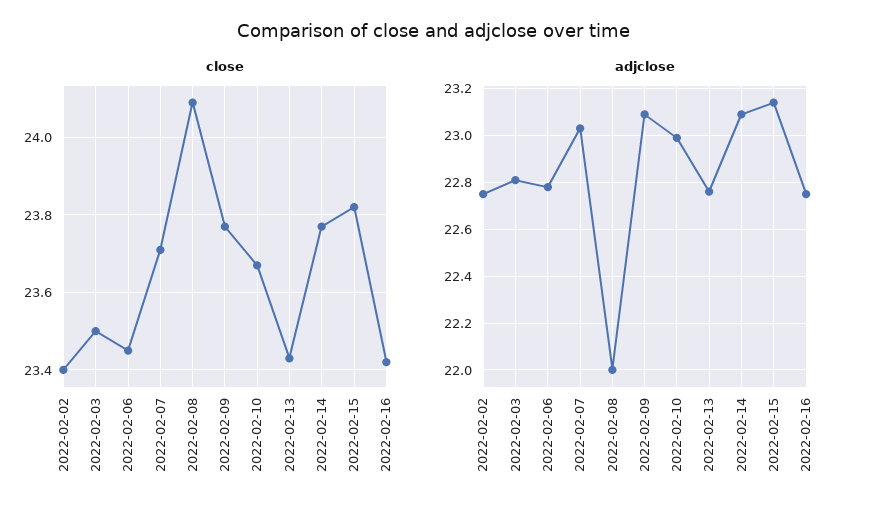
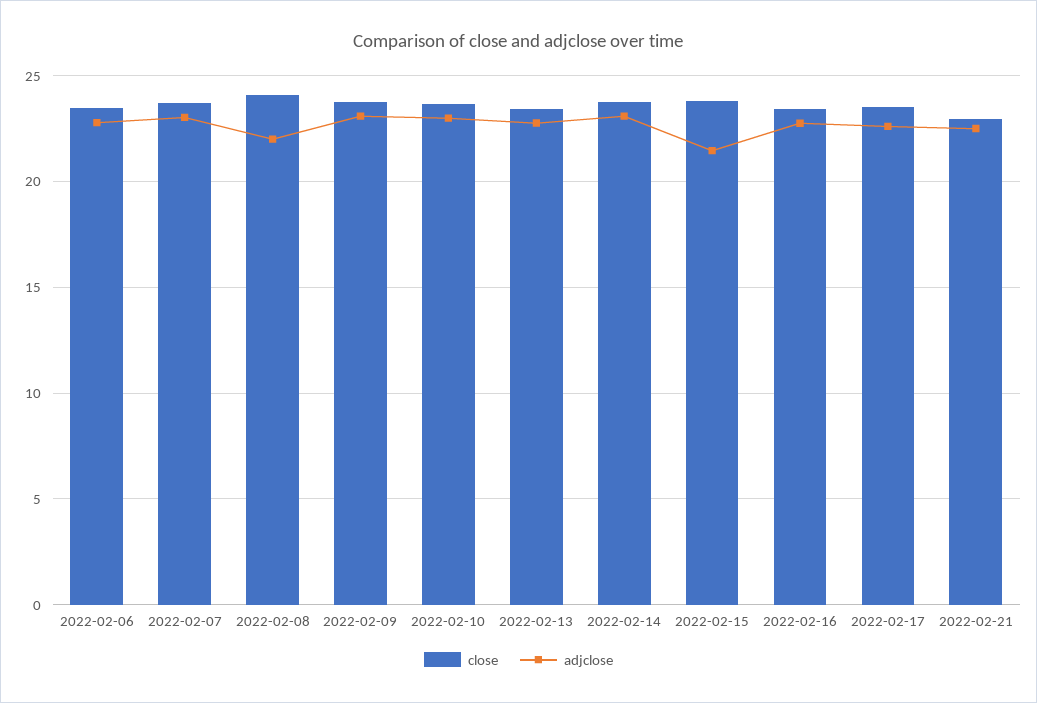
close, 2022-02-02: 23.4 -> none
close, 2022-02-03: 23.5 -> none
adjclose, 2022-02-02: 22.75 -> none
adjclose, 2022-02-03: 22.8 -> none
adjclose, 2022-02-15: 23.15 -> 21.5
close, 2022-02-17: none -> 23.5
adjclose, 2022-02-17: none -> 22.5
close, 2022-02-21: none -> 23
adjclose, 2022-02-21: none -> 22.5

